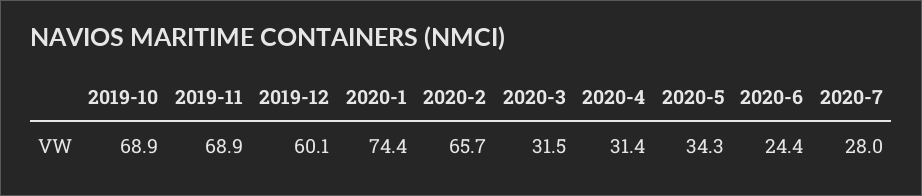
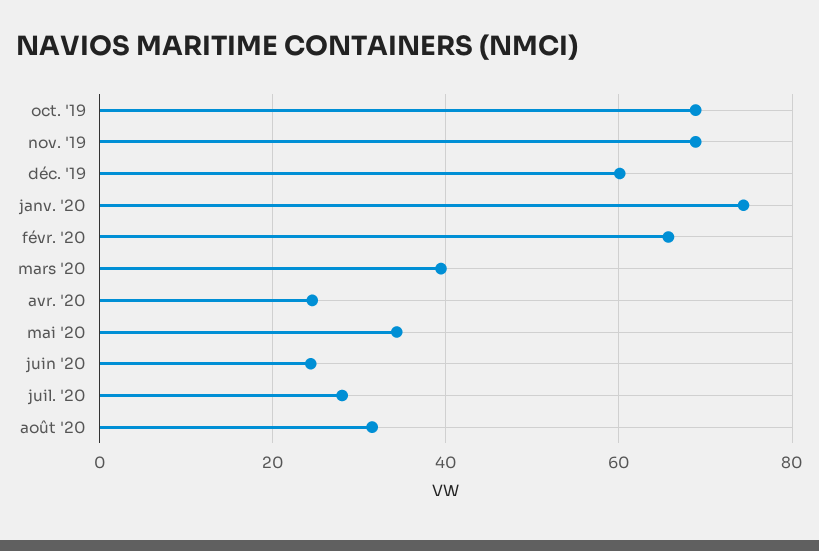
2020-3: 31.5 -> 40
2020-4: 31.4 -> 24
août '20: none -> 32

